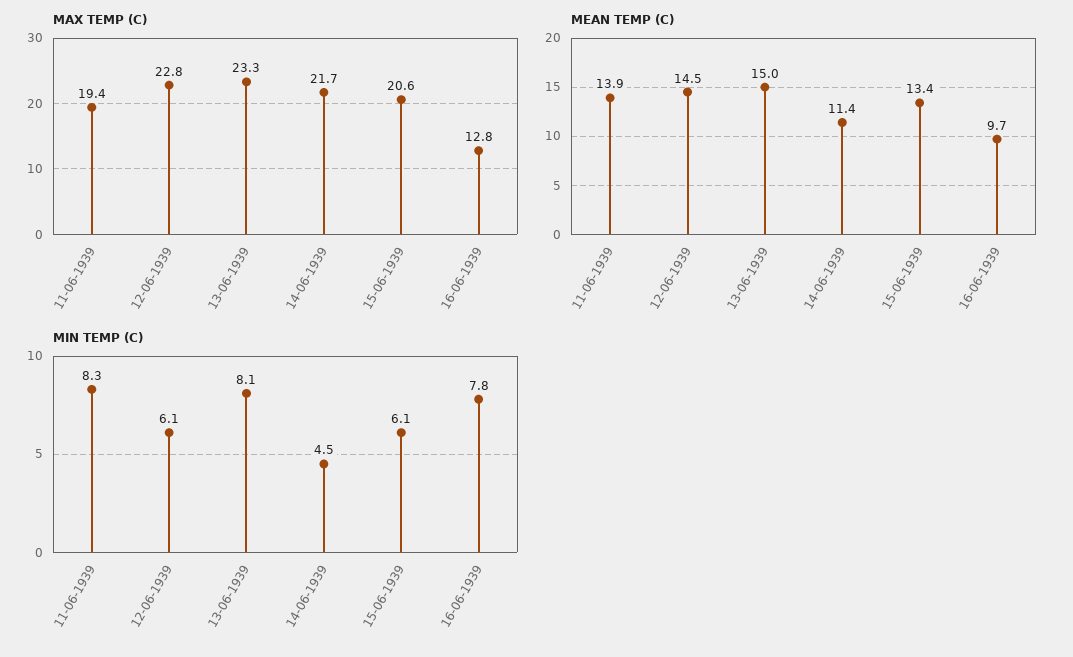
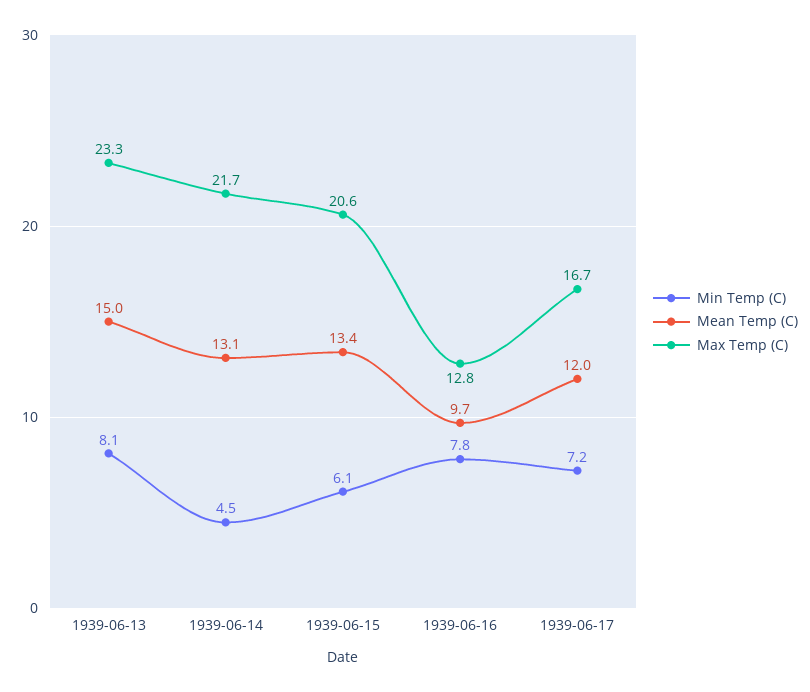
MAX TEMP (C), 11-06-1939: 19.4 -> none
MAX TEMP (C), 12-06-1939: 22.8 -> none
MEAN TEMP (C), 11-06-1939: 13.9 -> none
MEAN TEMP (C), 12-06-1939: 14.5 -> none
MEAN TEMP (C), 14-06-1939: 11.4 -> 13.1
MIN TEMP (C), 11-06-1939: 8.3 -> none
MIN TEMP (C), 12-06-1939: 6.1 -> none
MIN TEMP (C), 1939-06-17: none -> 7.2
MEAN TEMP (C), 1939-06-17: none -> 12
MAX TEMP (C), 1939-06-17: none -> 16.7

